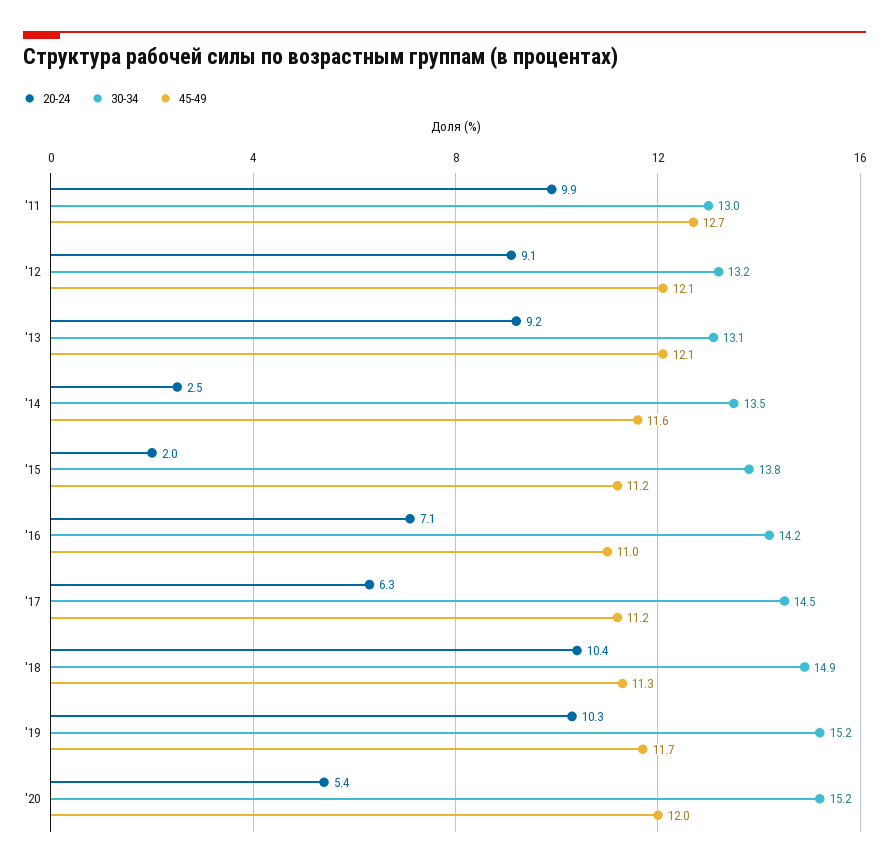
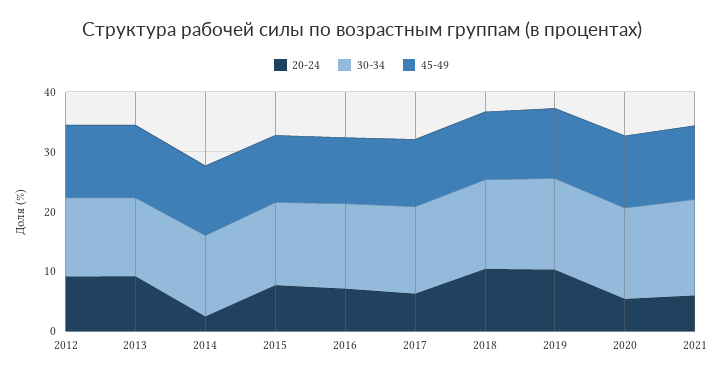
20-24, '11: 9.9 -> none
30-34, '11: 13 -> none
45-49, '11: 12.7 -> none
20-24, '15: 2 -> 8
20-24, 2021: none -> 6
30-34, 2021: none -> 16
45-49, 2021: none -> 12

